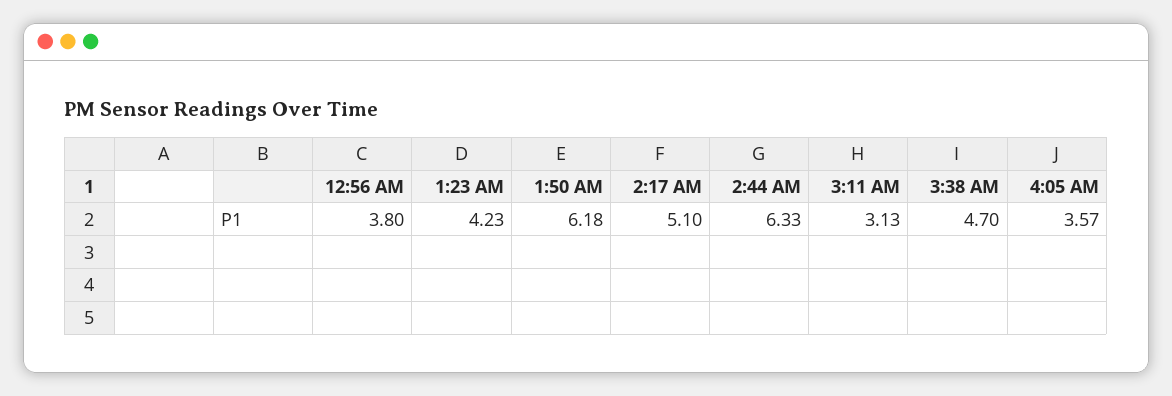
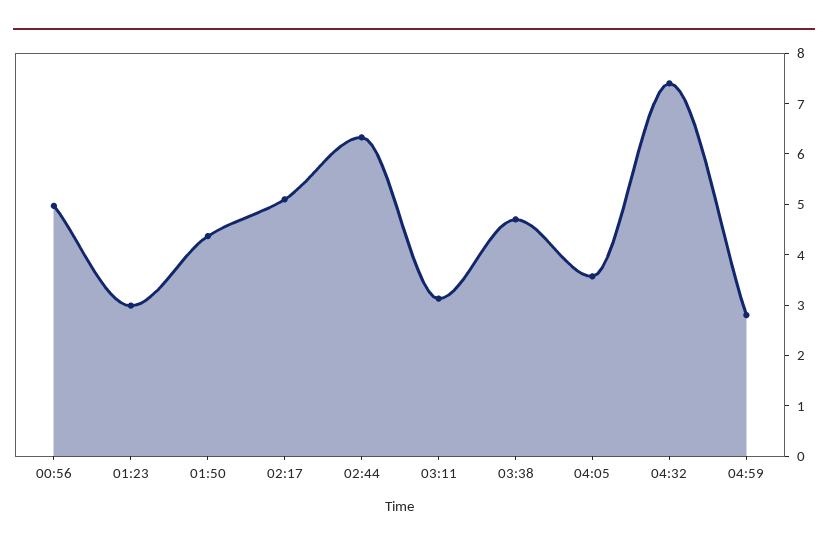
12:56 AM: 3.8 -> 5
1:23 AM: 4.23 -> 3
1:50 AM: 6.18 -> 4.4
04:32: none -> 7.4
04:59: none -> 2.8

